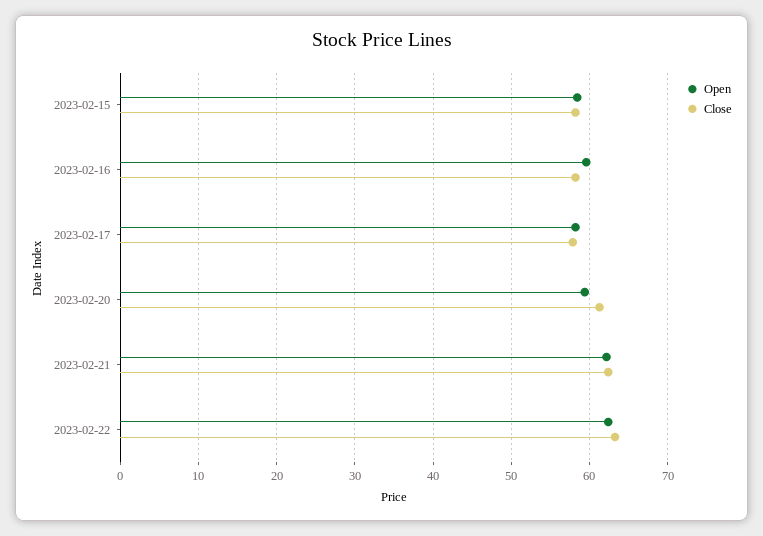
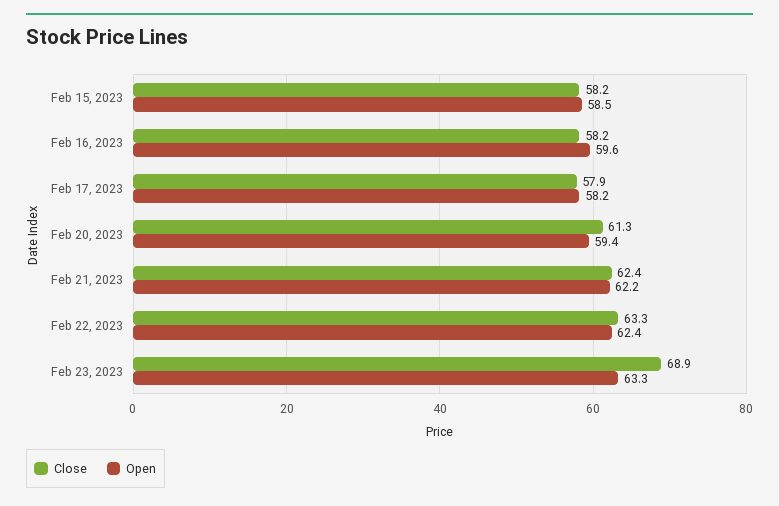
Close, Feb 23, 2023: none -> 68.9
Open, Feb 23, 2023: none -> 63.3

